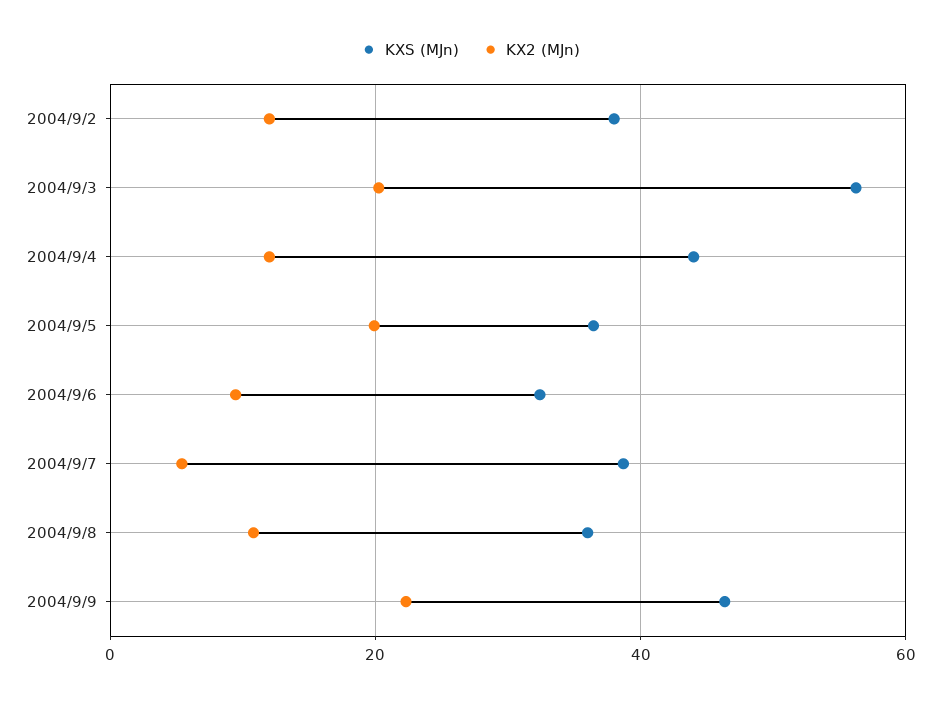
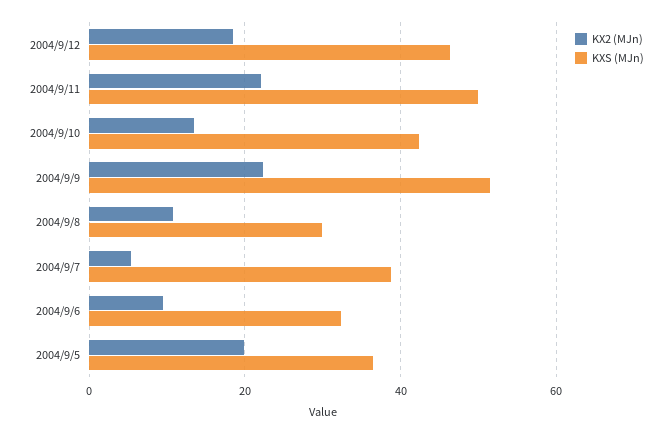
KXS (MJn), 2004/9/2: 38 -> none
KX2 (MJn), 2004/9/2: 12 -> none
KXS (MJn), 2004/9/3: 56 -> none
KX2 (MJn), 2004/9/3: 20 -> none
KXS (MJn), 2004/9/4: 44 -> none
KX2 (MJn), 2004/9/4: 12 -> none
KXS (MJn), 2004/9/8: 36 -> 30
KXS (MJn), 2004/9/9: 46 -> 52
KX2 (MJn), 2004/9/12: none -> 18
KXS (MJn), 2004/9/12: none -> 46
KX2 (MJn), 2004/9/11: none -> 22
KXS (MJn), 2004/9/11: none -> 50
KX2 (MJn), 2004/9/10: none -> 14
KXS (MJn), 2004/9/10: none -> 42

